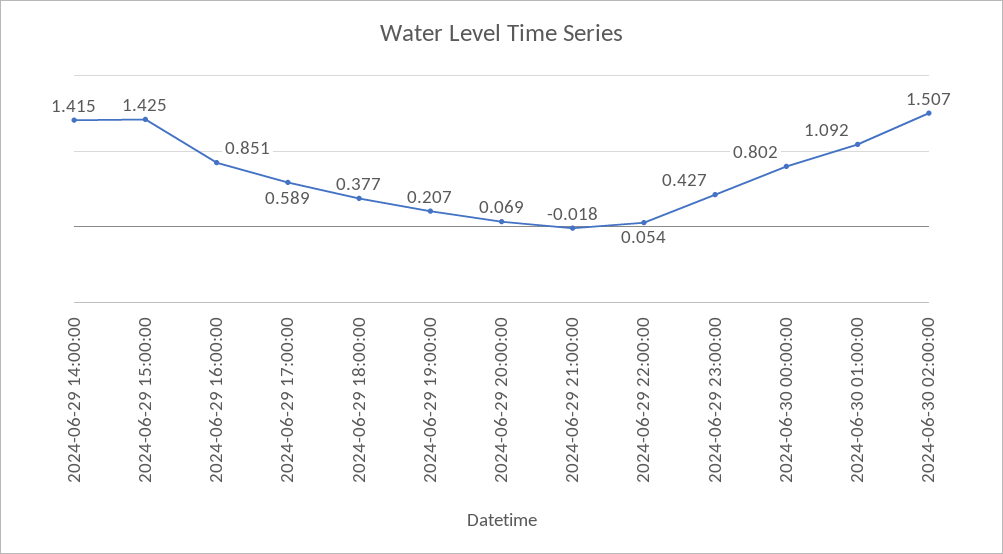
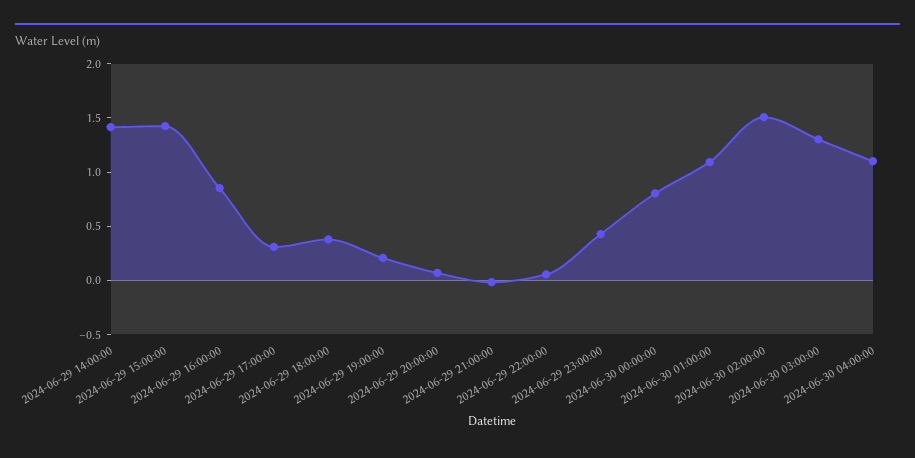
2024-06-29 17:00:00: 0.589 -> 0.3
2024-06-30 03:00:00: none -> 1.3
2024-06-30 04:00:00: none -> 1.1

